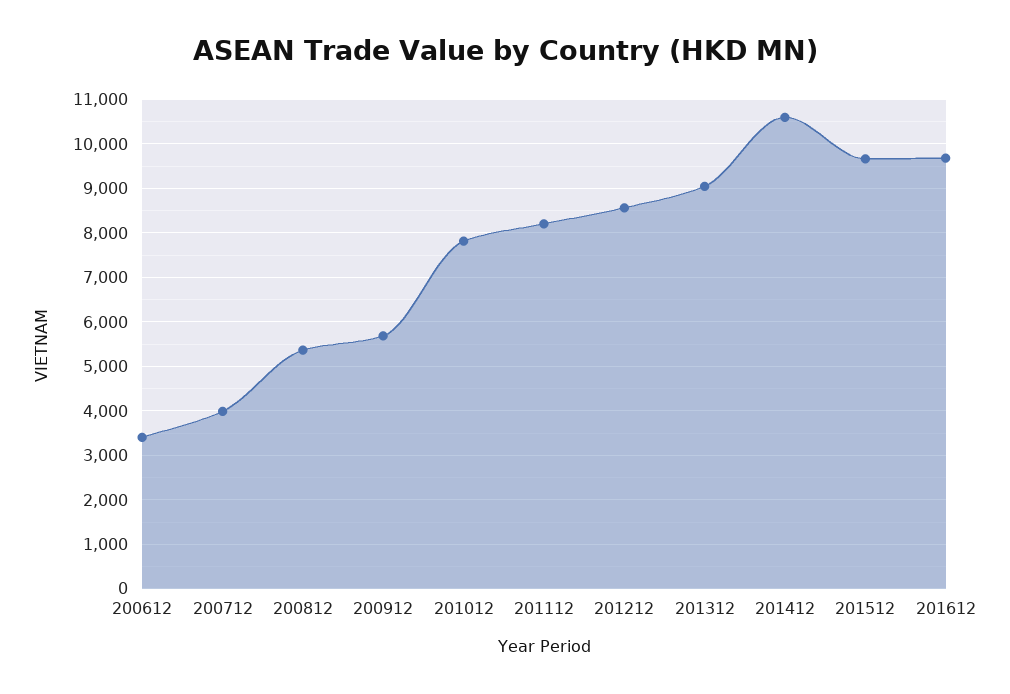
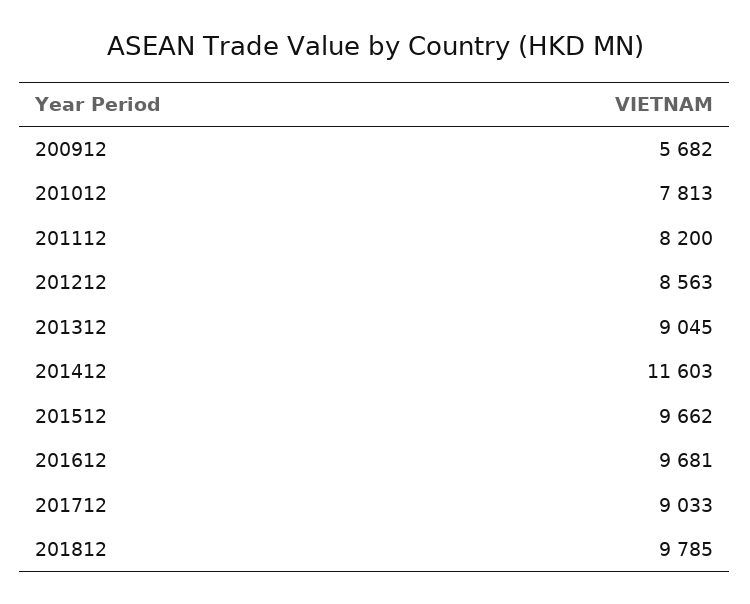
200612: 3400 -> none
200712: 4000 -> none
200812: 5400 -> none
201412: 10600 -> 11603
201712: none -> 9033
201812: none -> 9785

